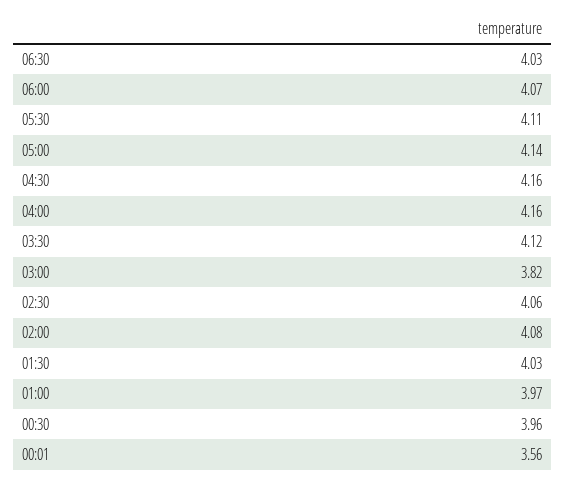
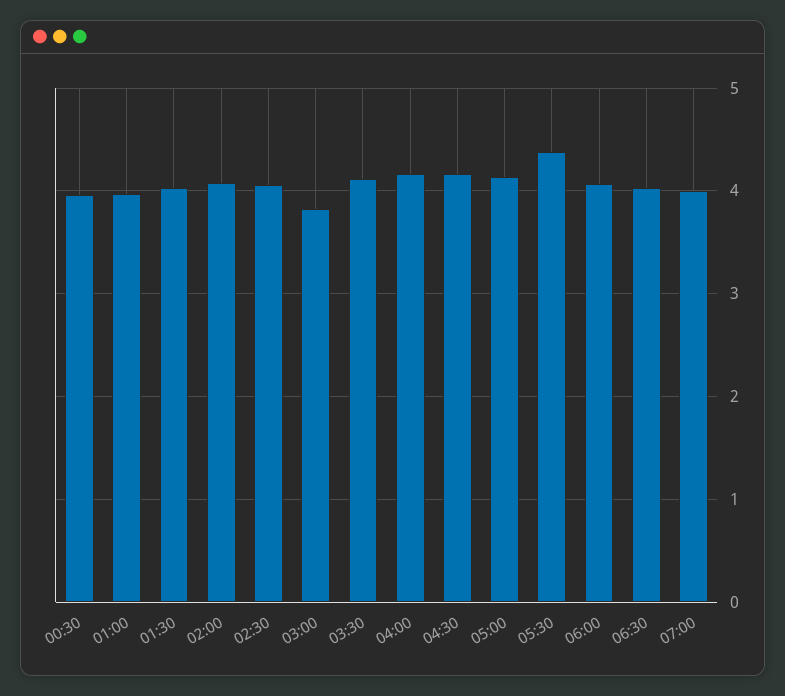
05:30: 4.11 -> 4.4
00:01: 3.56 -> none
07:00: none -> 4

